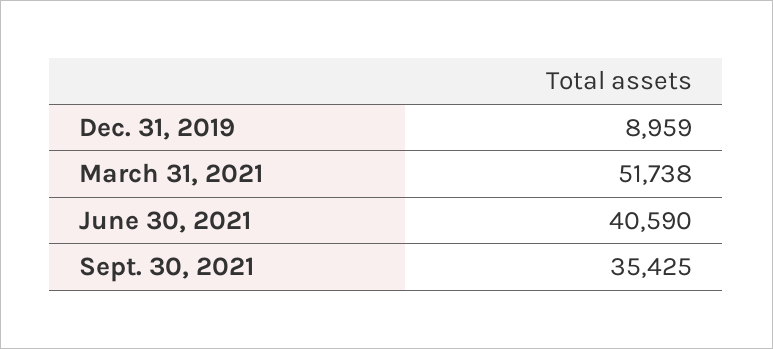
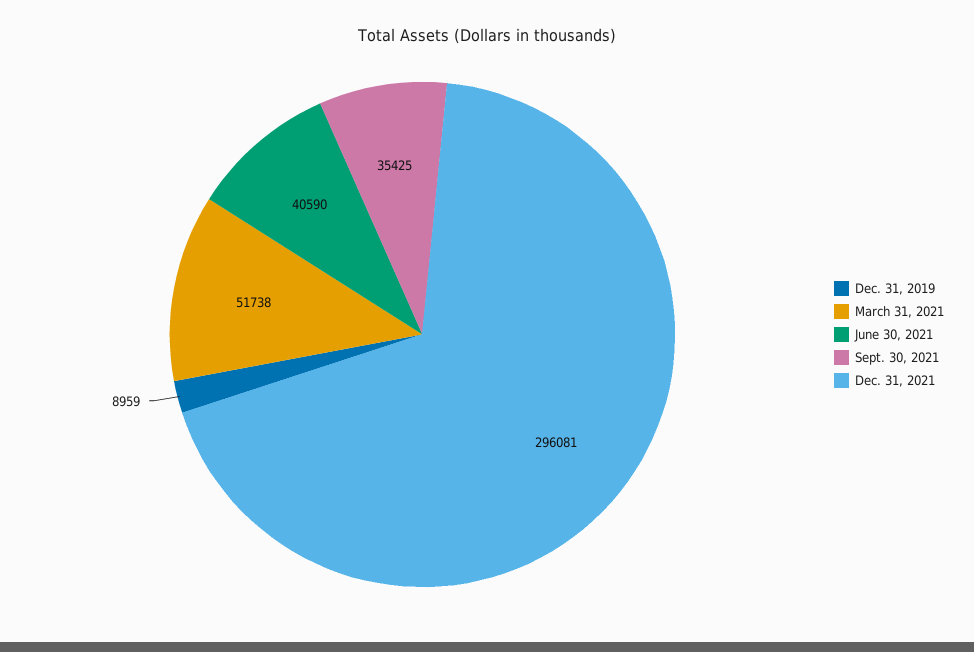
Dec. 31, 2021: none -> 296081

